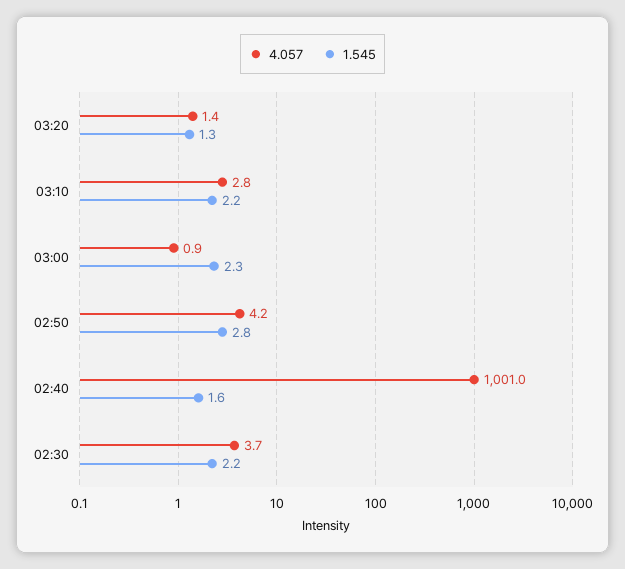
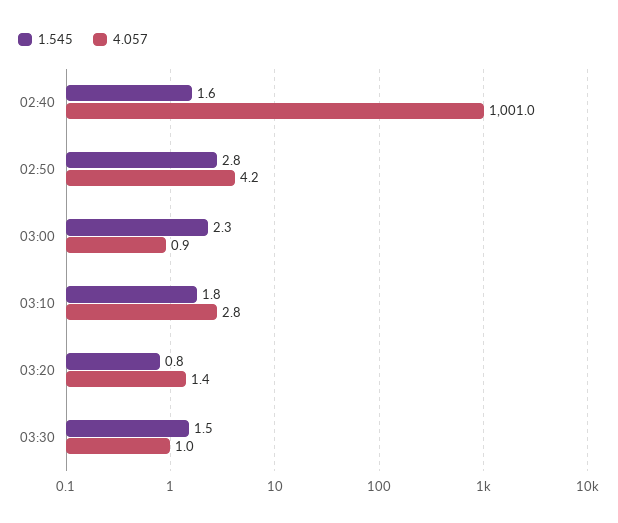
1.545, 03:20: 1.3 -> 0.8
1.545, 03:10: 2.2 -> 1.8
4.057, 02:30: 3.7 -> none
1.545, 02:30: 2.2 -> none
1.545, 03:30: none -> 1.5
4.057, 03:30: none -> 1

